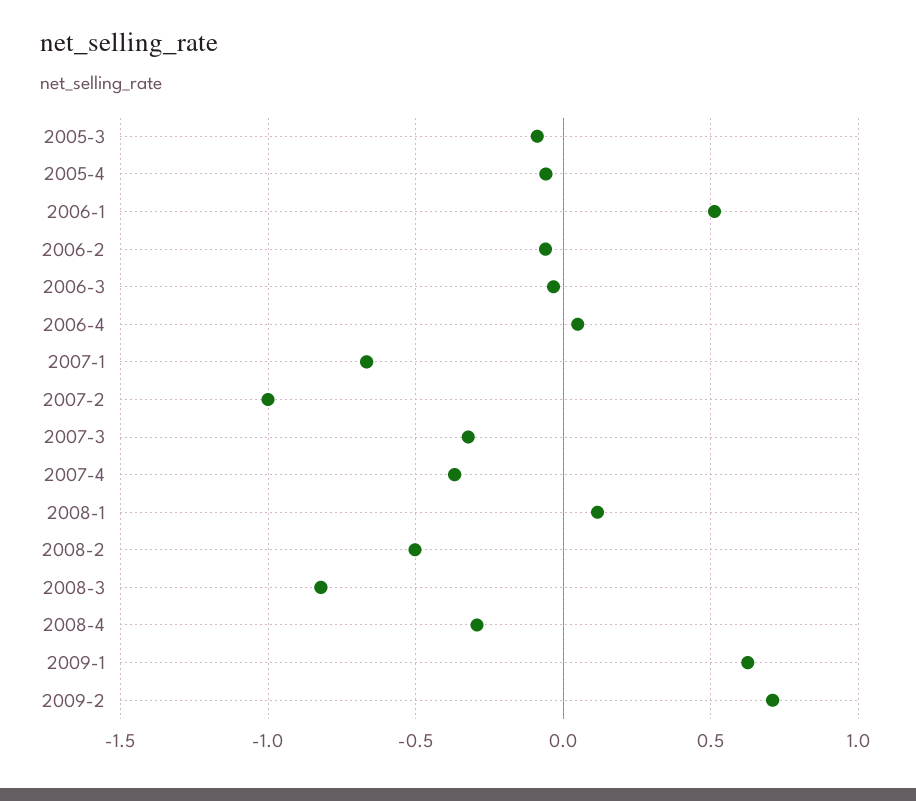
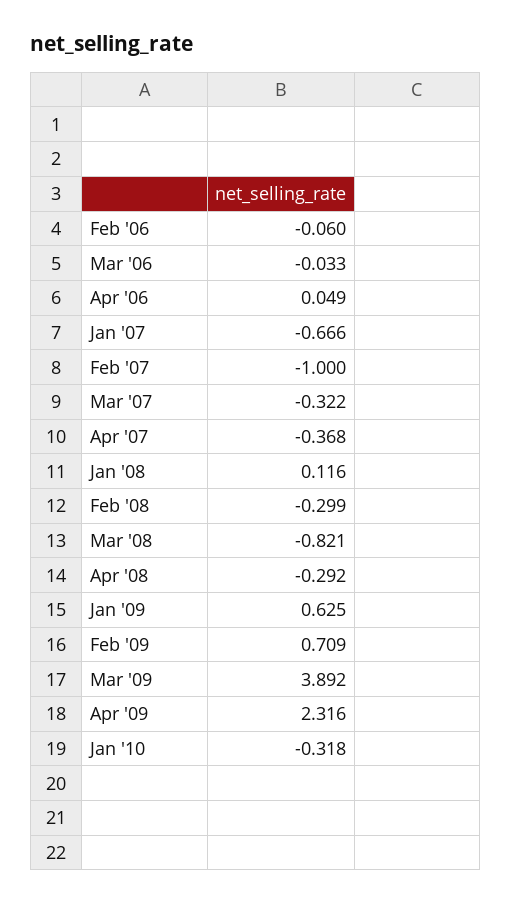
2005-3: -0.1 -> none
2005-4: -0.05 -> none
2006-1: 0.5 -> none
2008-2: -0.5 -> -0.299
Mar '09: none -> 3.892
Apr '09: none -> 2.316
Jan '10: none -> -0.318

